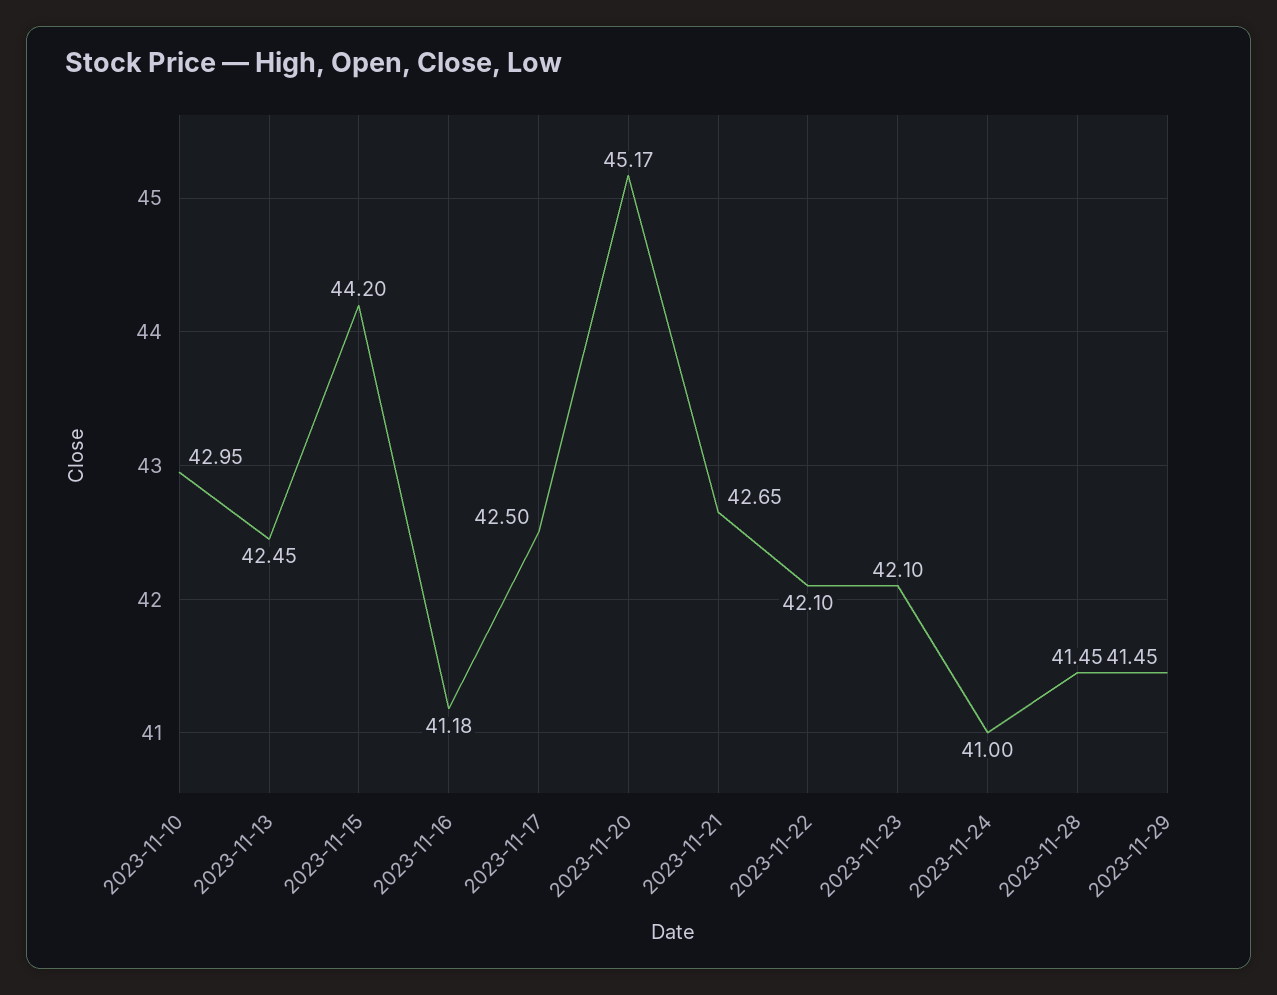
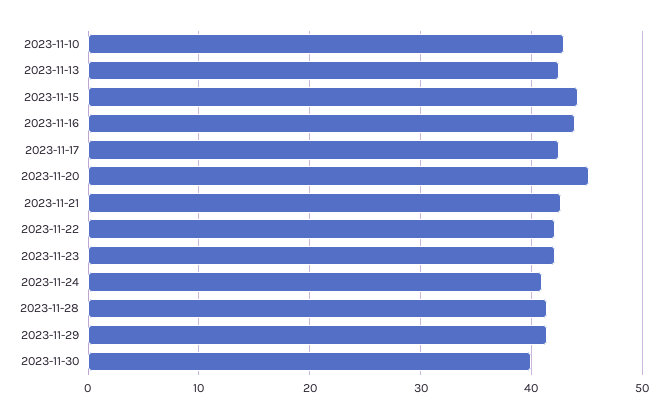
2023-11-16: 41.18 -> 44
2023-11-30: none -> 40

